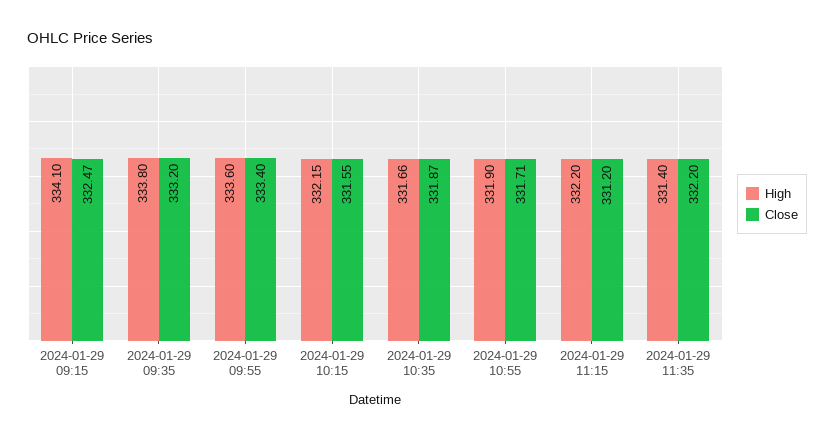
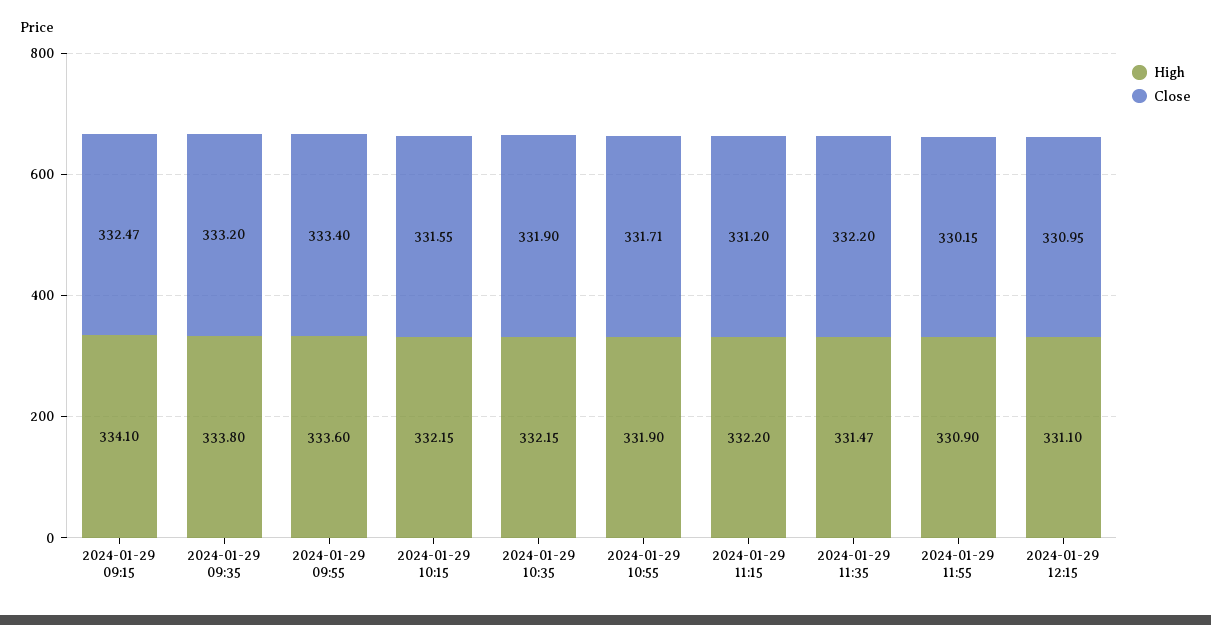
High, 2024-01-29 10:35: 331.66 -> 332.15
Close, 2024-01-29 10:35: 331.87 -> 331.9
High, 2024-01-29 11:35: 331.4 -> 331.47
High, 2024-01-29 11:55: none -> 330.9
Close, 2024-01-29 11:55: none -> 330.15
High, 2024-01-29 12:15: none -> 331.1
Close, 2024-01-29 12:15: none -> 330.95

